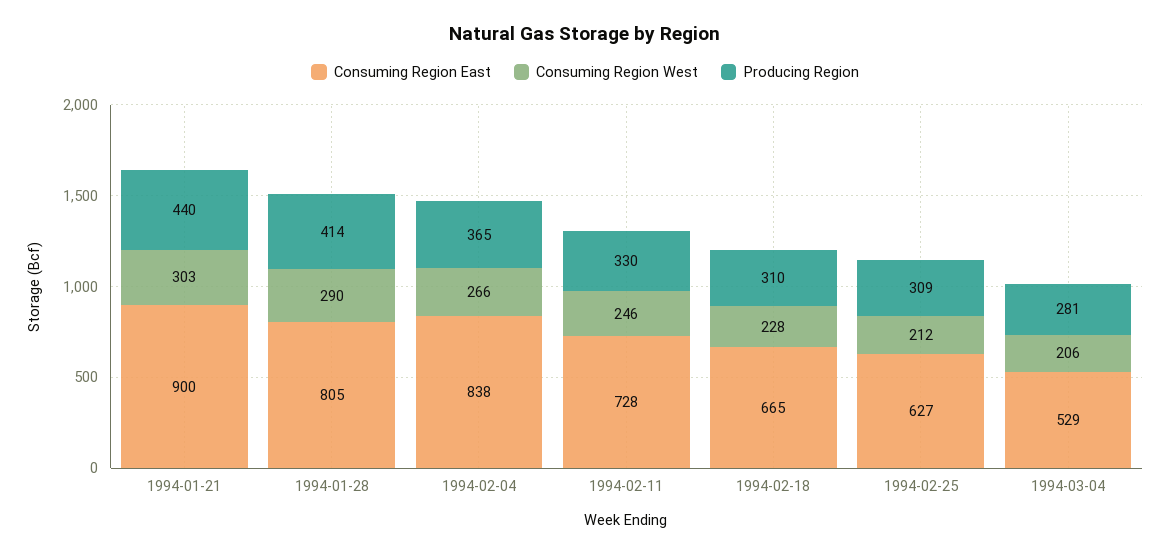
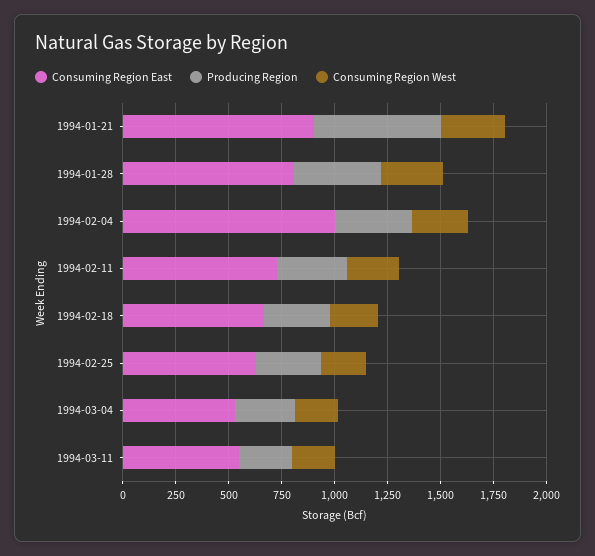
Producing Region, 1994-01-21: 440 -> 600
Consuming Region East, 1994-02-04: 838 -> 1000
Consuming Region East, 1994-03-11: none -> 550
Producing Region, 1994-03-11: none -> 250
Consuming Region West, 1994-03-11: none -> 200

